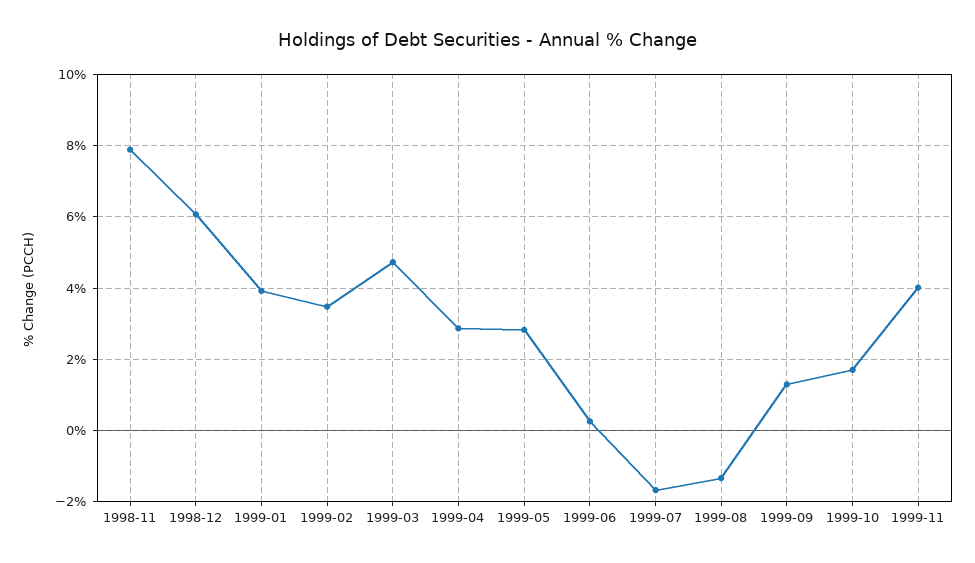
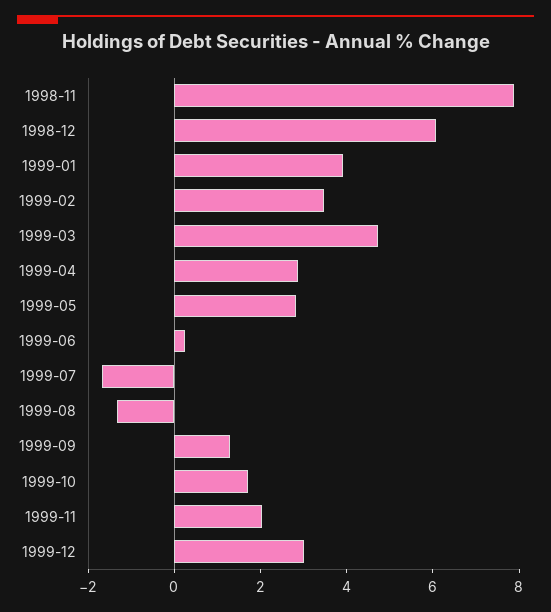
1999-11: 4 -> 2
1999-12: none -> 3

